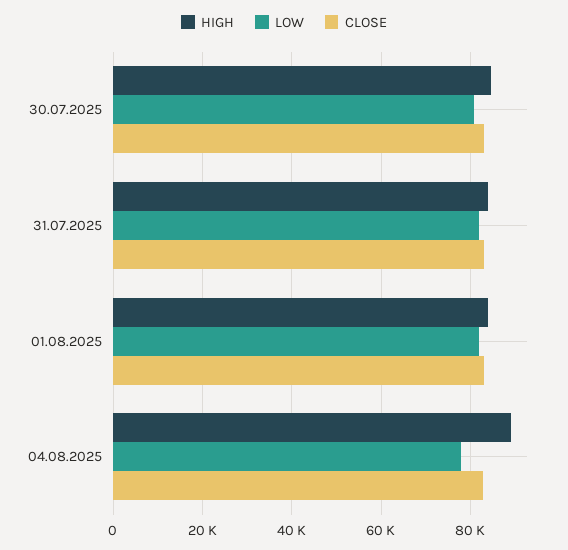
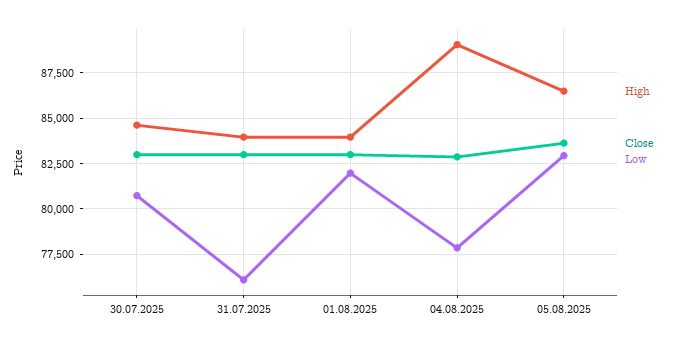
LOW, 31.07.2025: 82000 -> 76000
HIGH, 05.08.2025: none -> 86500
CLOSE, 05.08.2025: none -> 83500
LOW, 05.08.2025: none -> 83000

